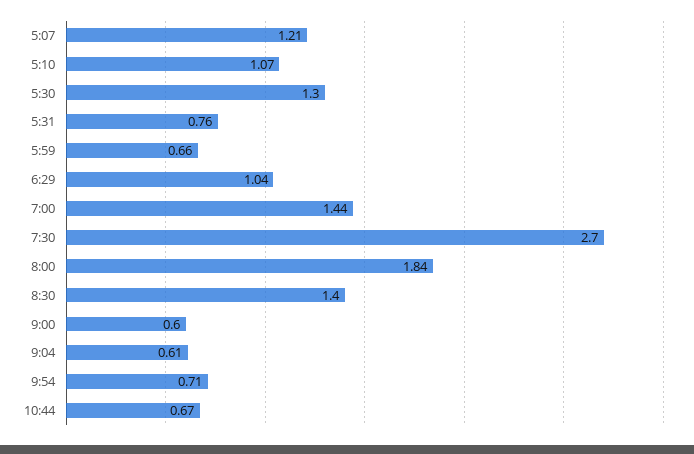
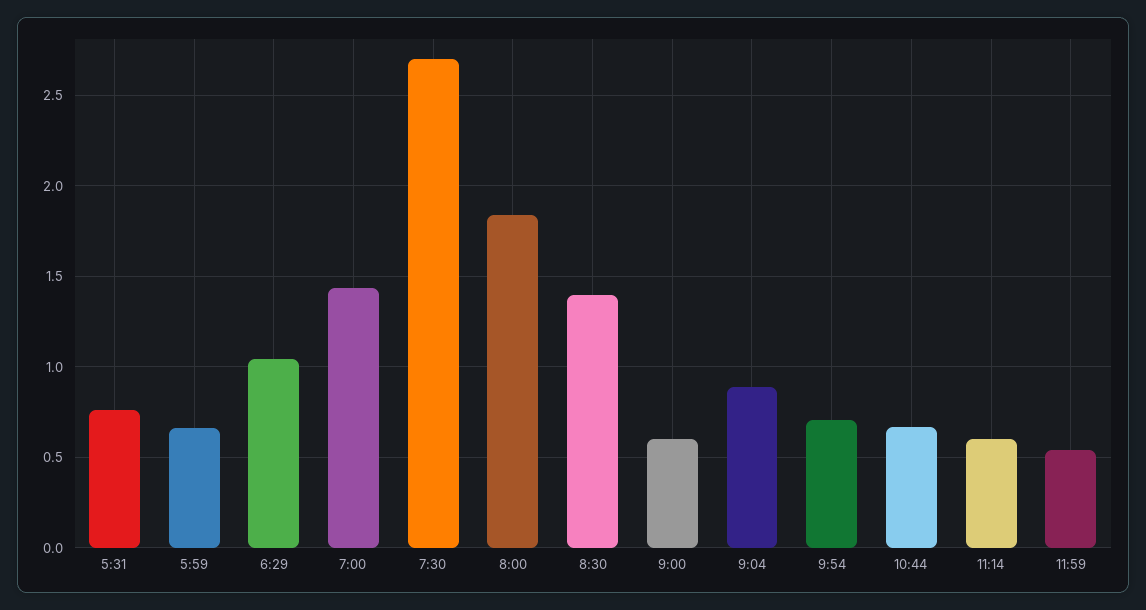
5:07: 1.21 -> none
5:10: 1.07 -> none
5:30: 1.3 -> none
9:04: 0.61 -> 0.9
11:14: none -> 0.6
11:59: none -> 0.55

